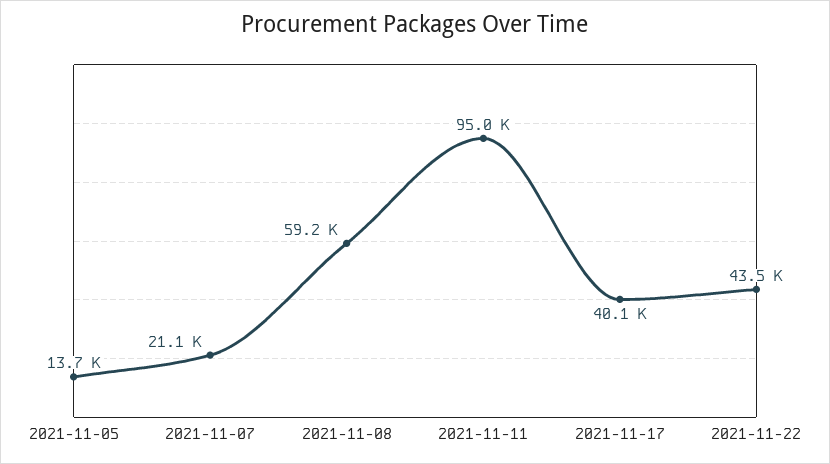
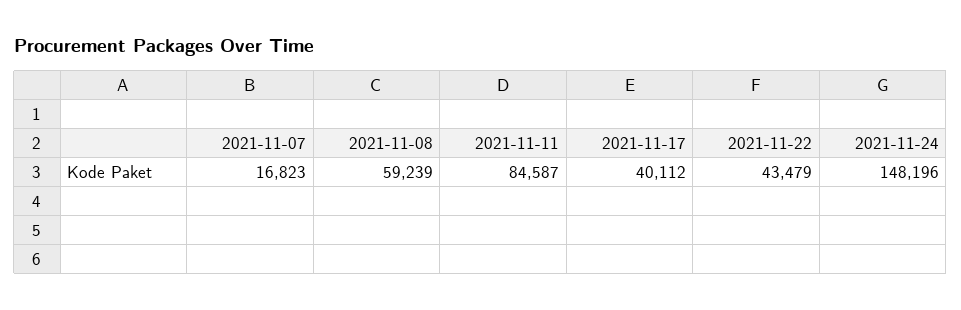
2021-11-05: 13700 -> none
2021-11-07: 21100 -> 16823
2021-11-11: 95000 -> 84587
2021-11-24: none -> 148196

